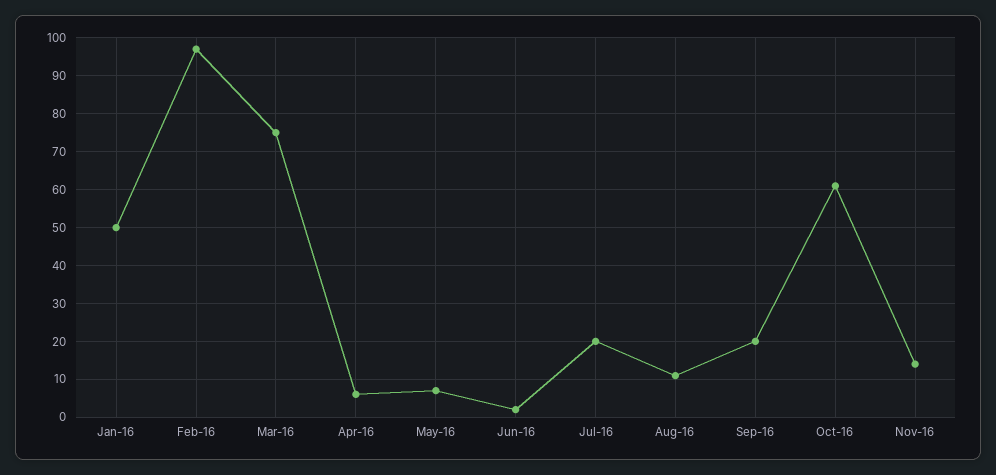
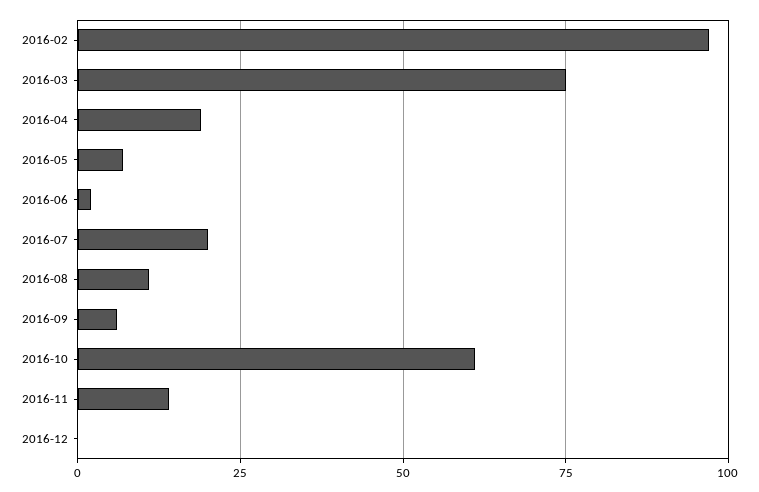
Jan-16: 50 -> none
Apr-16: 5 -> 20
Sep-16: 20 -> 5
2016-12: none -> 0

